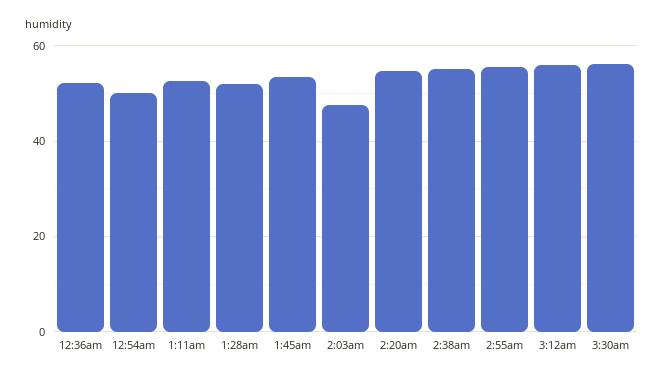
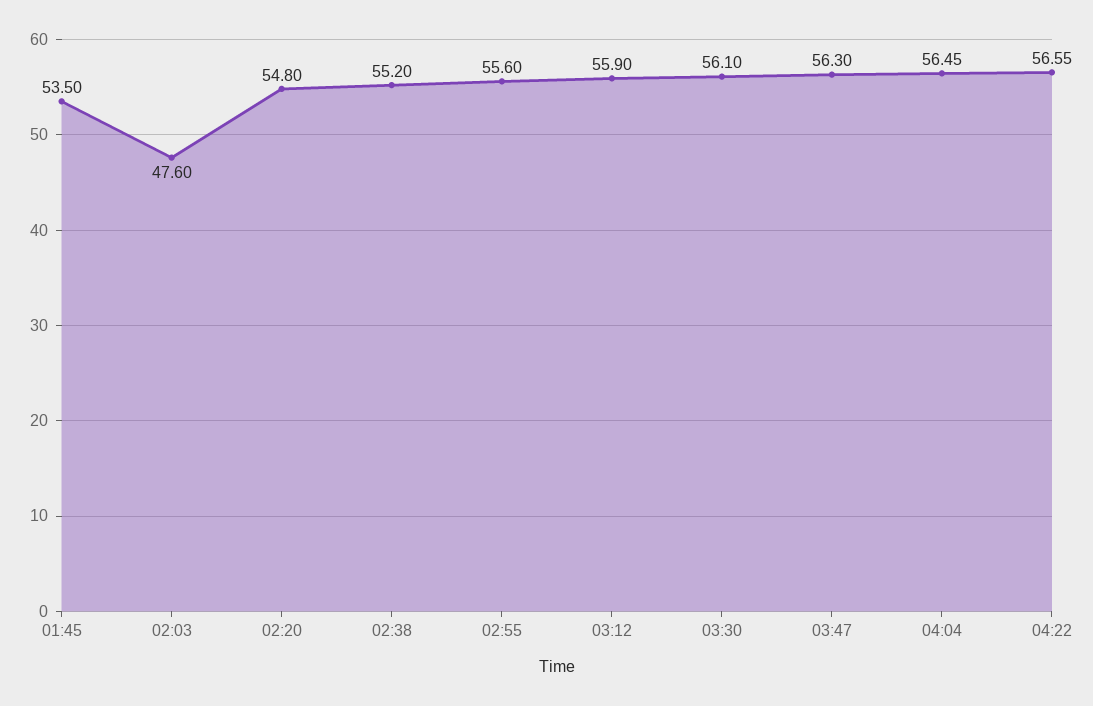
12:36am: 52 -> none
12:54am: 50 -> none
1:11am: 52 -> none
1:28am: 52 -> none
03:47: none -> 56.3
04:04: none -> 56.45
04:22: none -> 56.55

